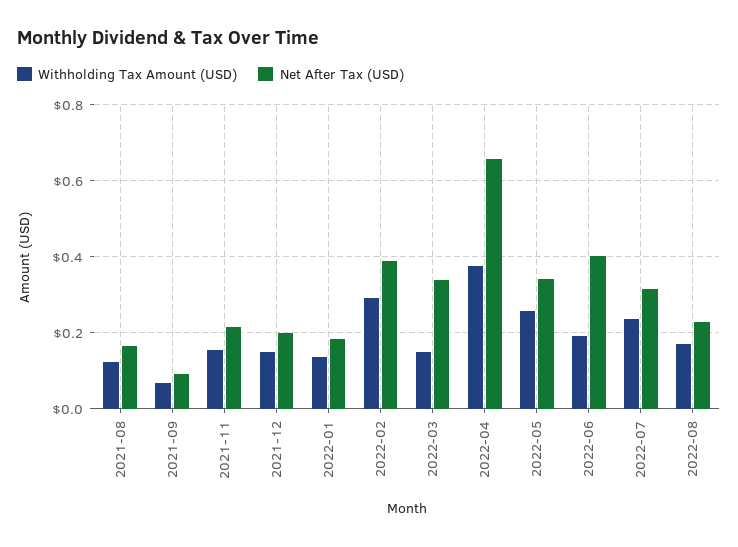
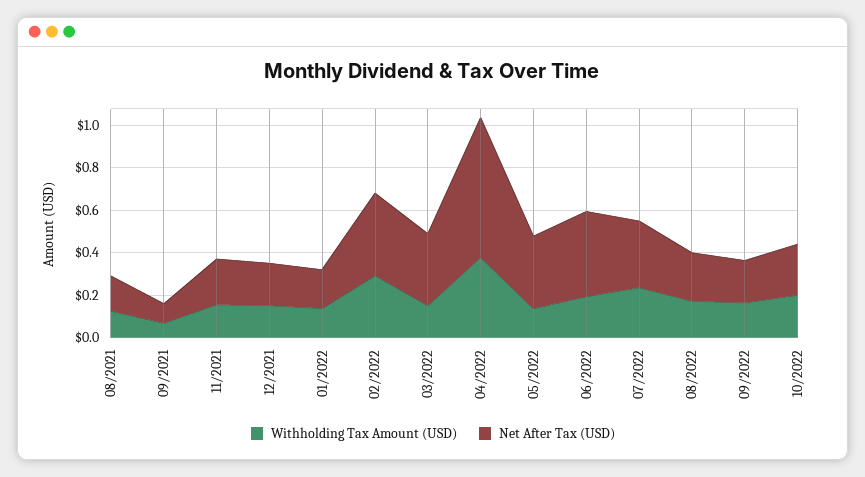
Withholding Tax Amount (USD), 2022-05: 0.26 -> 0.15
Withholding Tax Amount (USD), 09/2022: none -> 0.15
Net After Tax (USD), 09/2022: none -> 0.2
Withholding Tax Amount (USD), 10/2022: none -> 0.2
Net After Tax (USD), 10/2022: none -> 0.25

